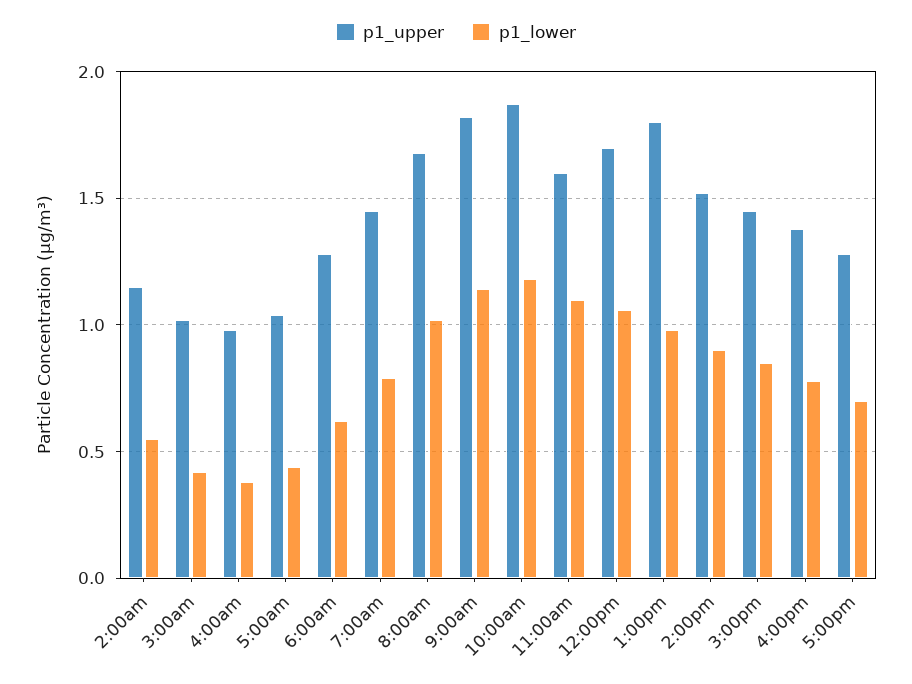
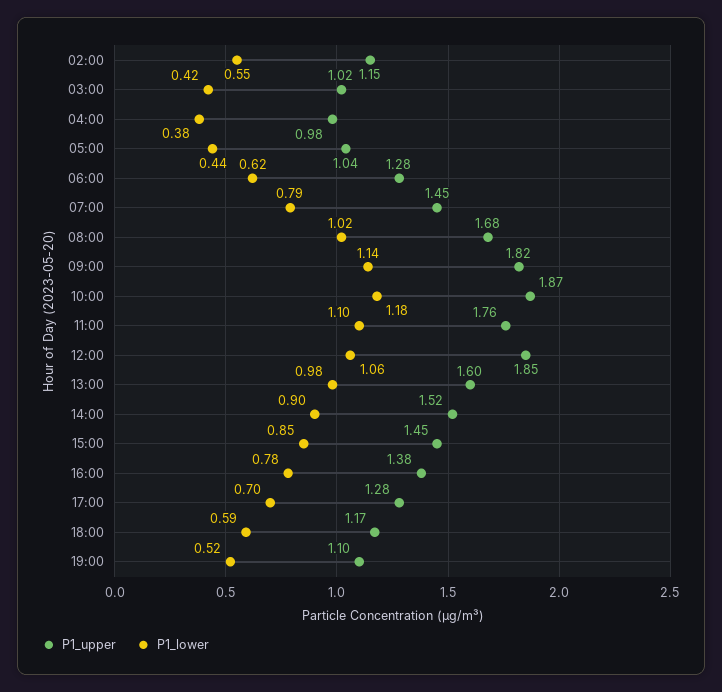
p1_upper, 11:00am: 1.6 -> 1.76
p1_upper, 12:00pm: 1.7 -> 1.85
p1_upper, 1:00pm: 1.8 -> 1.6
p1_upper, 18:00: none -> 1.17
p1_lower, 18:00: none -> 0.59
p1_upper, 19:00: none -> 1.1
p1_lower, 19:00: none -> 0.52

